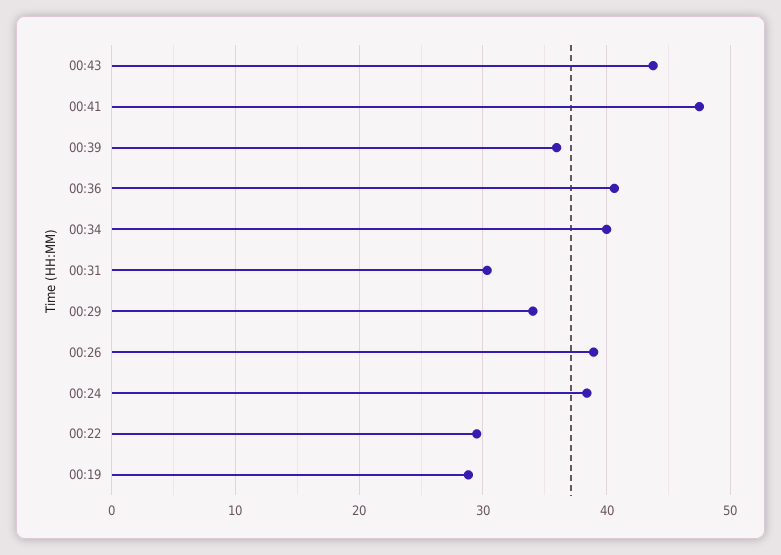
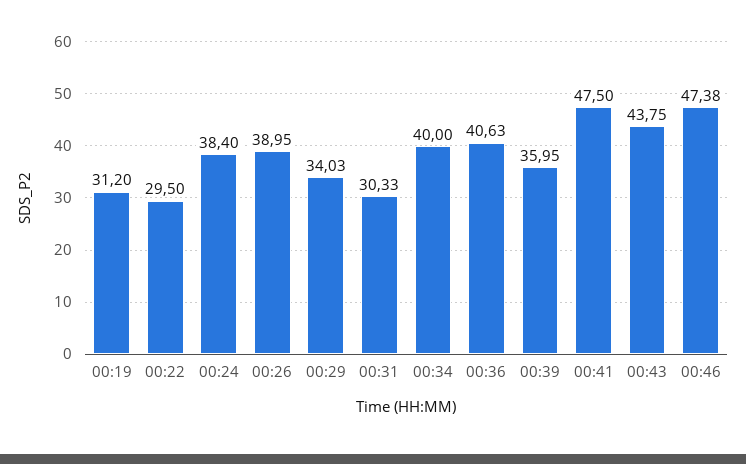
00:19: 29 -> 31.2
00:46: none -> 47.38

